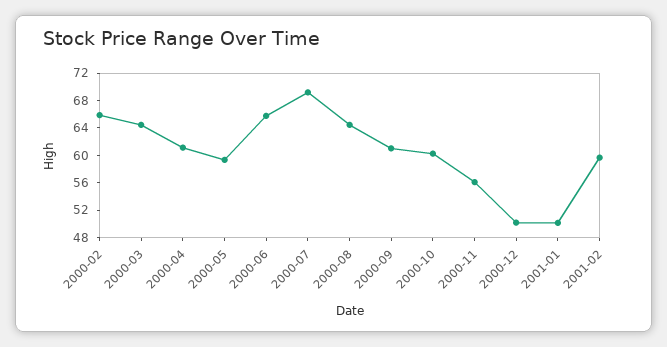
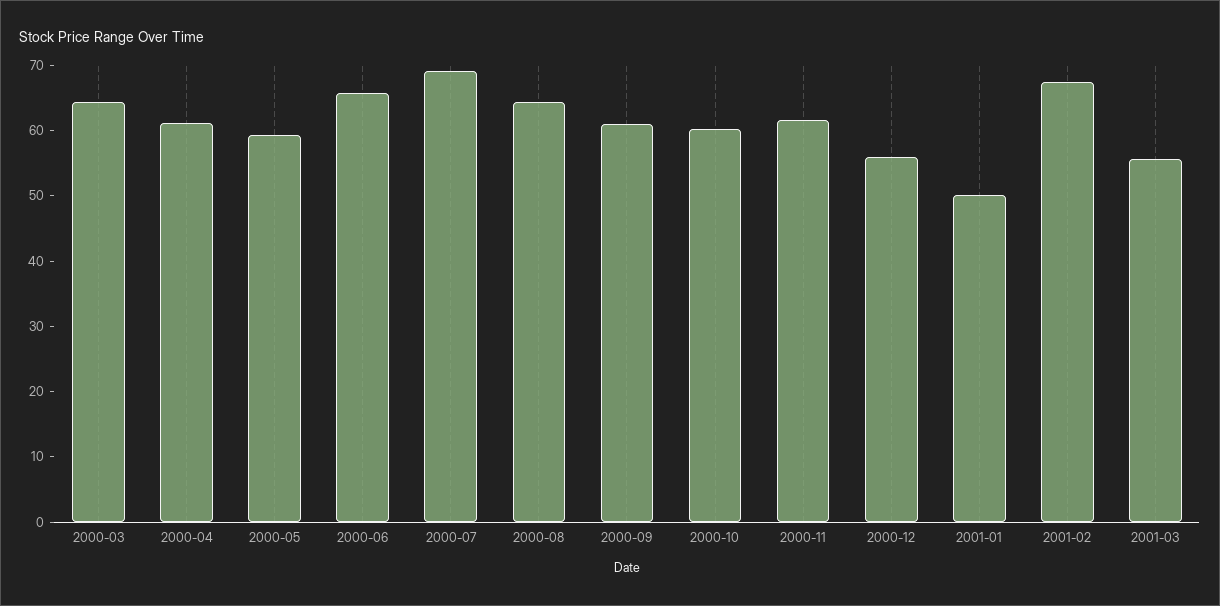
2000-02: 66 -> none
2000-11: 56 -> 62
2000-12: 50 -> 56
2001-02: 60 -> 68
2001-03: none -> 56

